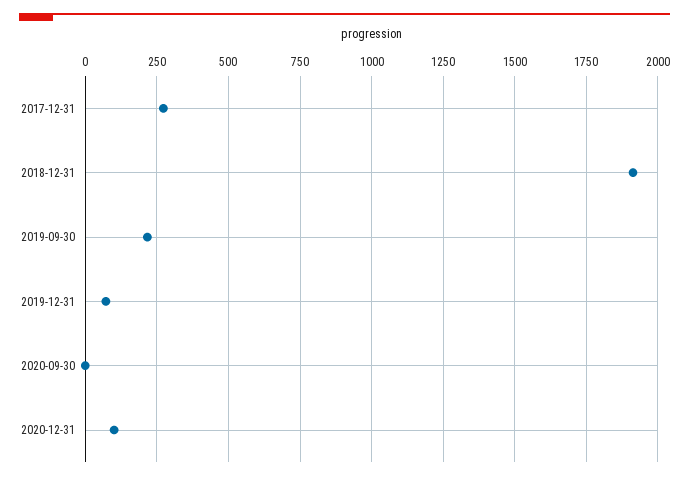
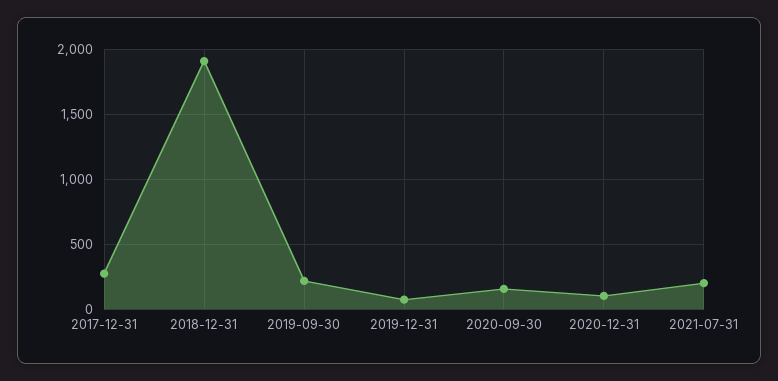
2020-09-30: 0 -> 150
2021-07-31: none -> 200

